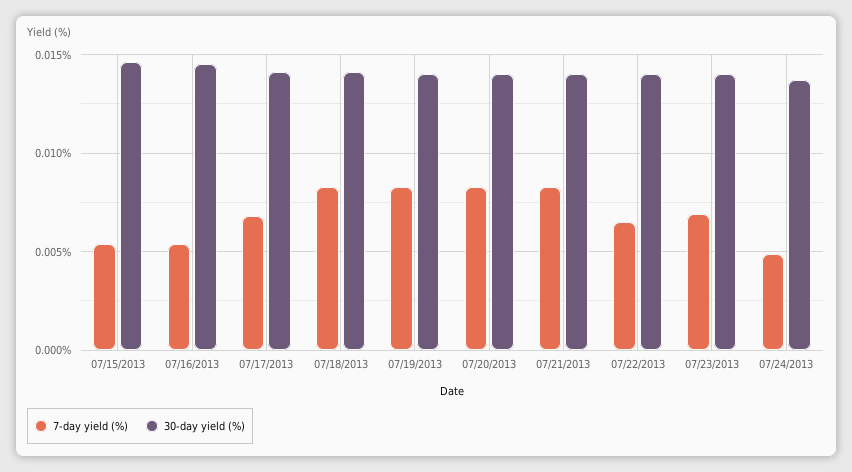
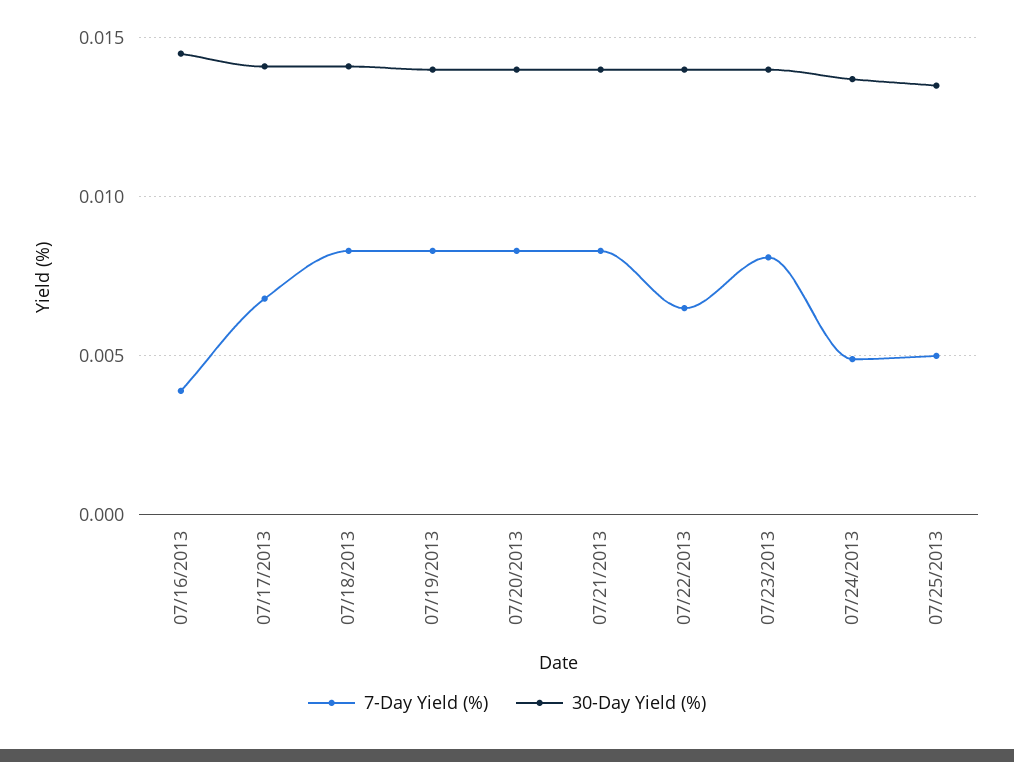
7-day yield (%), 07/15/2013: 0.0055 -> none
30-day yield (%), 07/15/2013: 0.0145 -> none
7-day yield (%), 07/16/2013: 0.0055 -> 0.004
7-day yield (%), 07/23/2013: 0.007 -> 0.008
7-day yield (%), 07/25/2013: none -> 0.005
30-day yield (%), 07/25/2013: none -> 0.0135

